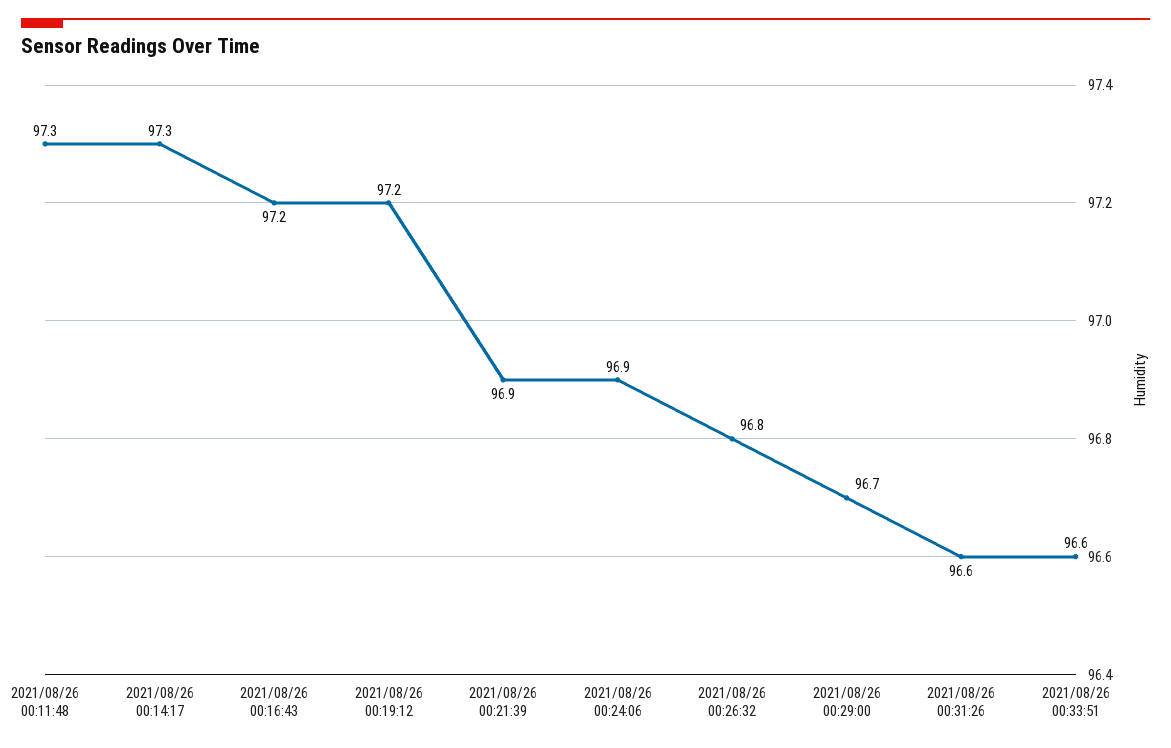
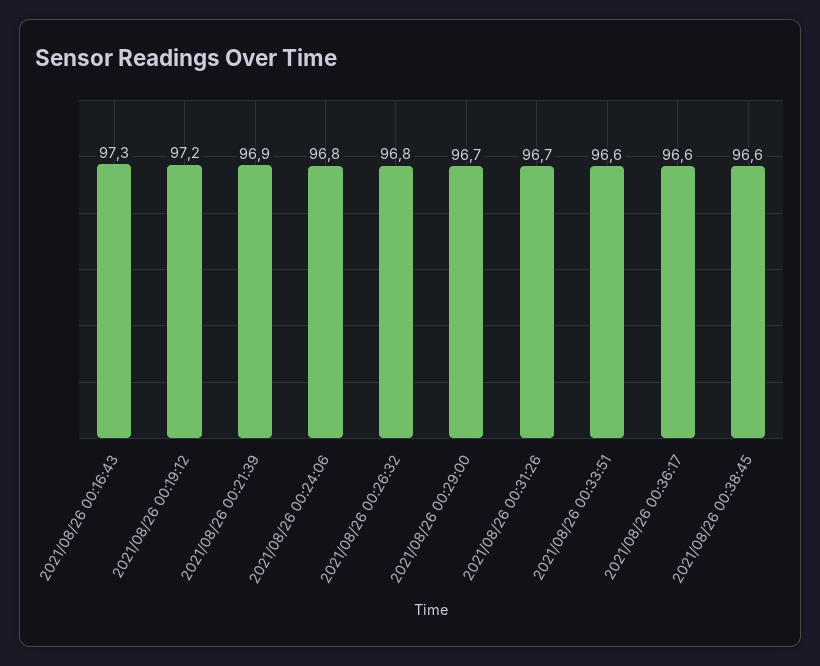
2021/08/26 00:11:48: 97.3 -> none
2021/08/26 00:14:17: 97.3 -> none
2021/08/26 00:16:43: 97.2 -> 97.3
2021/08/26 00:24:06: 96.9 -> 96.8
2021/08/26 00:31:26: 96.6 -> 96.7
2021/08/26 00:36:17: none -> 96.6
2021/08/26 00:38:45: none -> 96.6

